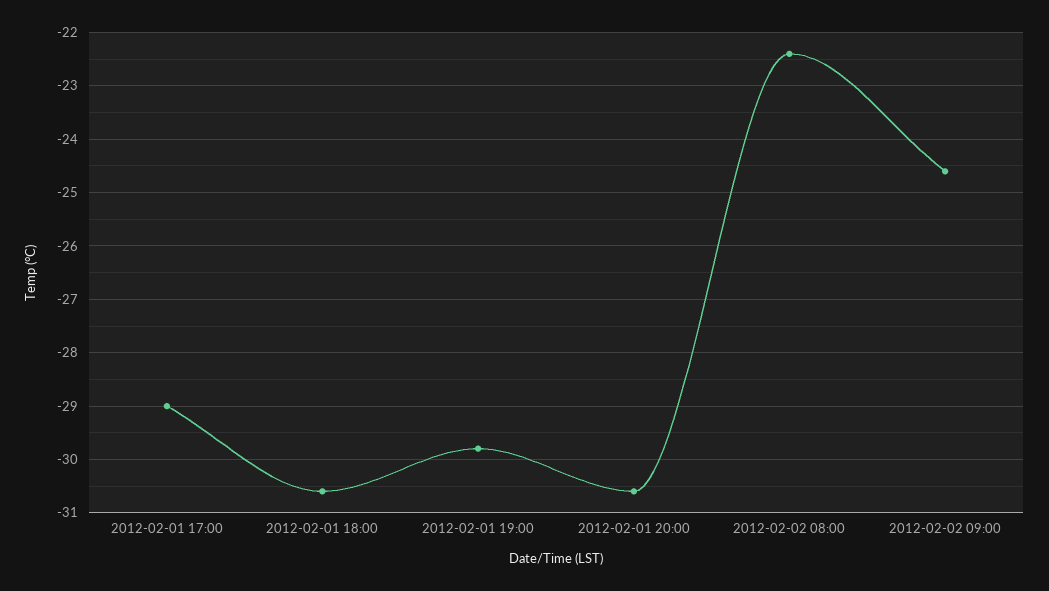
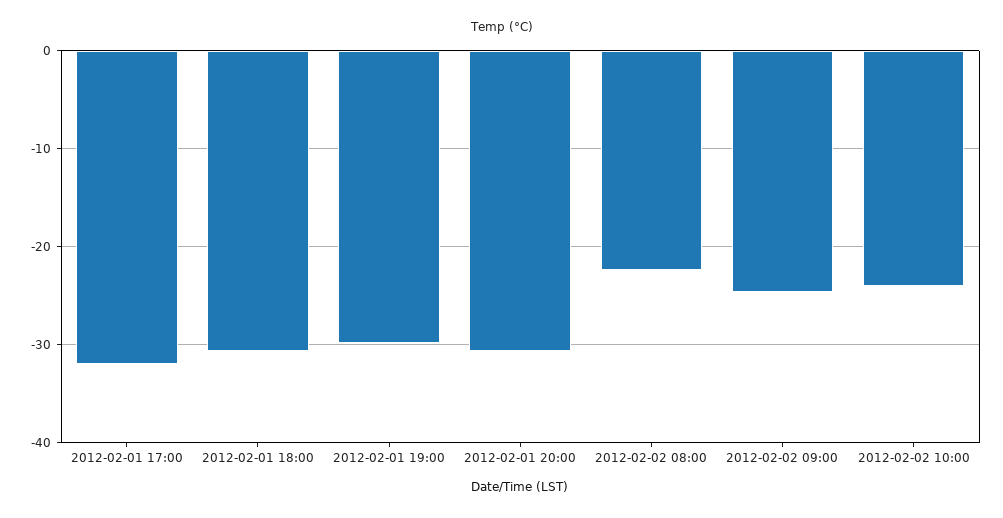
2012-02-01 17:00: -29 -> -32
2012-02-02 10:00: none -> -24

